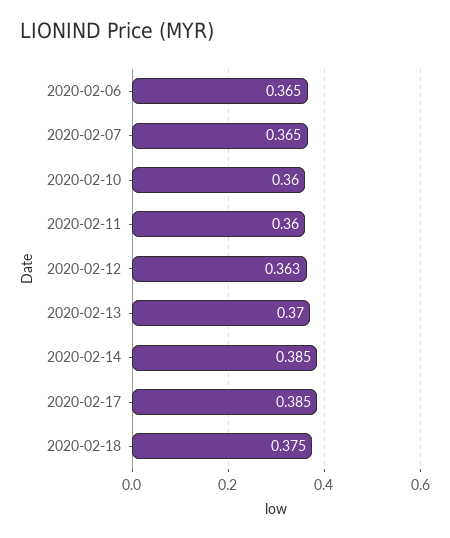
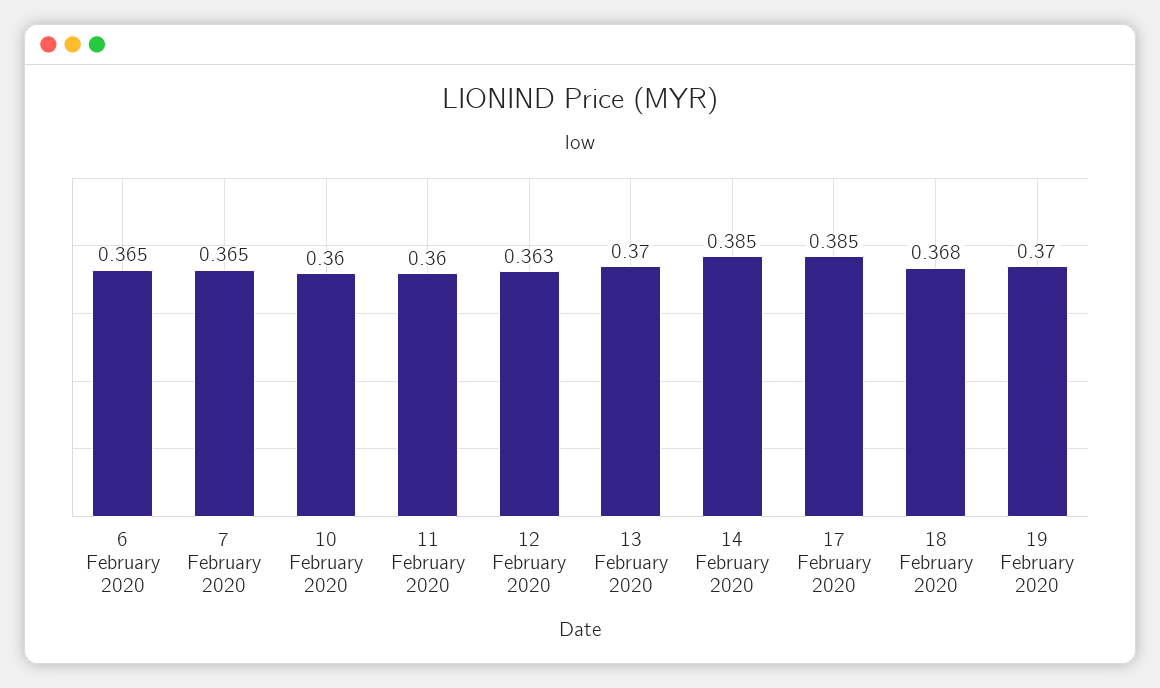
2020-02-18: 0.375 -> 0.368
19 February 2020: none -> 0.37

